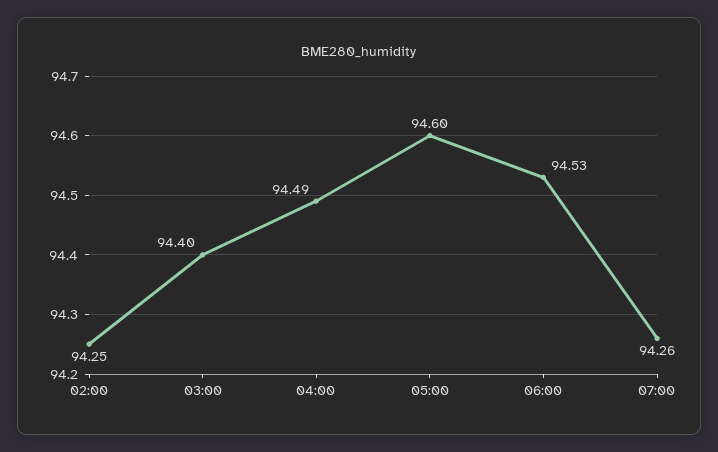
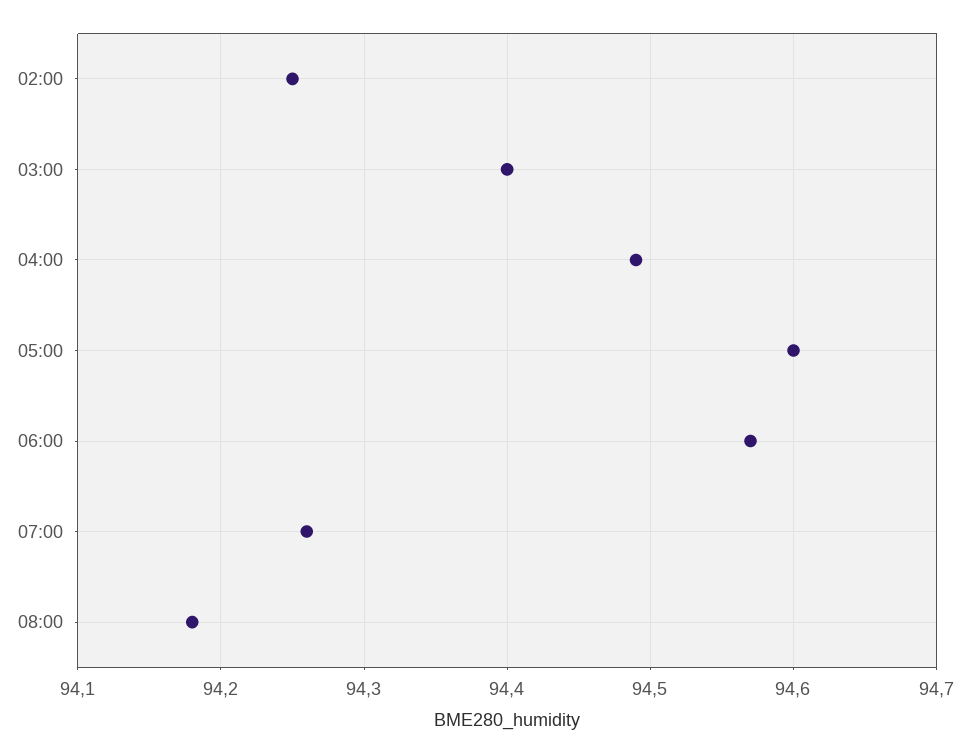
06:00: 94.53 -> 94.57
08:00: none -> 94.18

